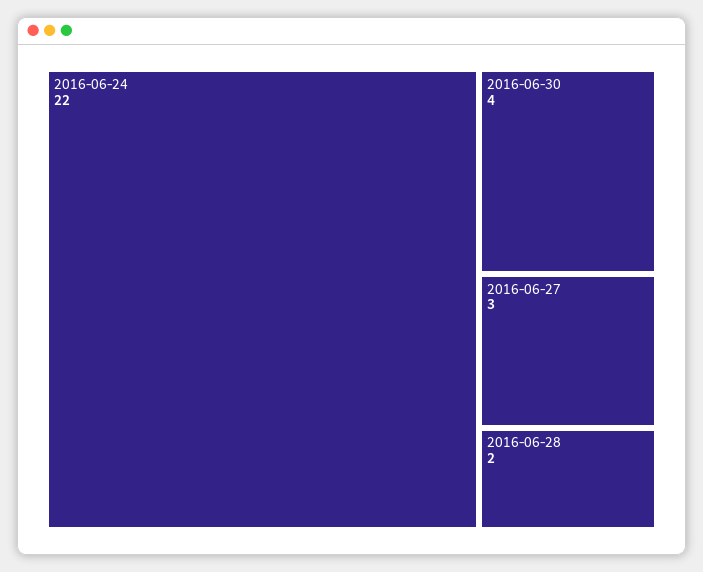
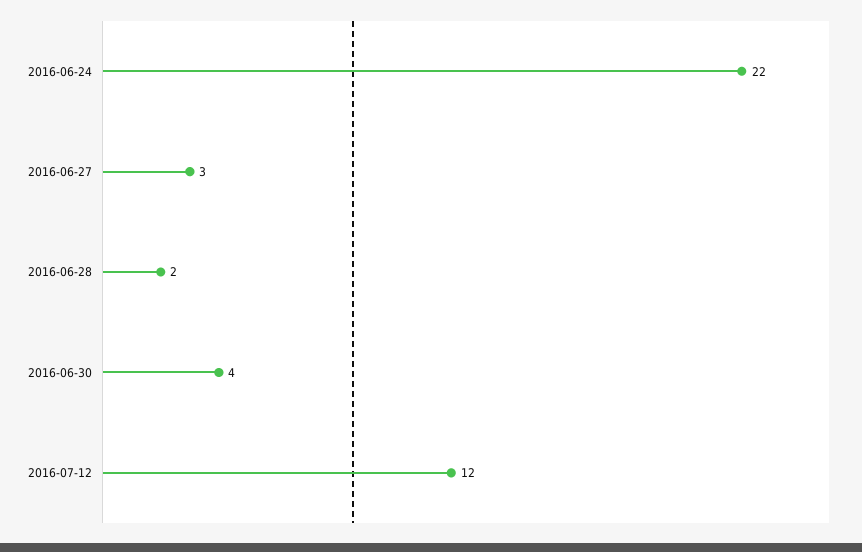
2016-07-12: none -> 12

